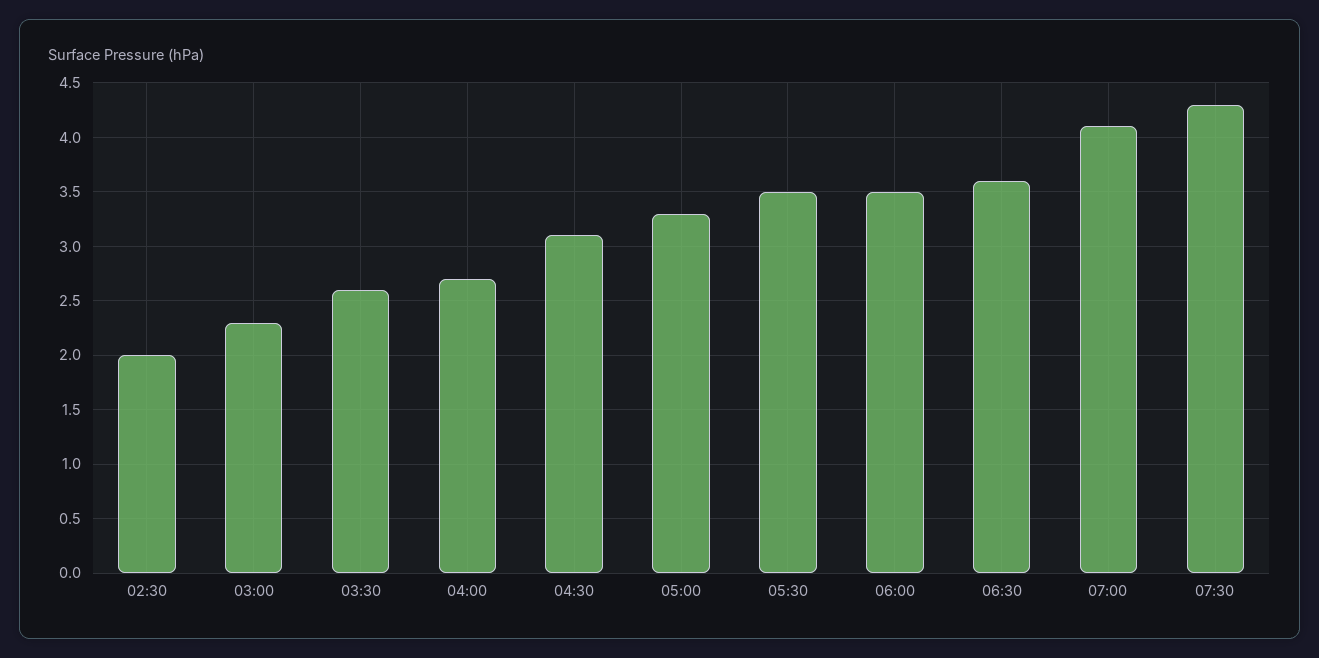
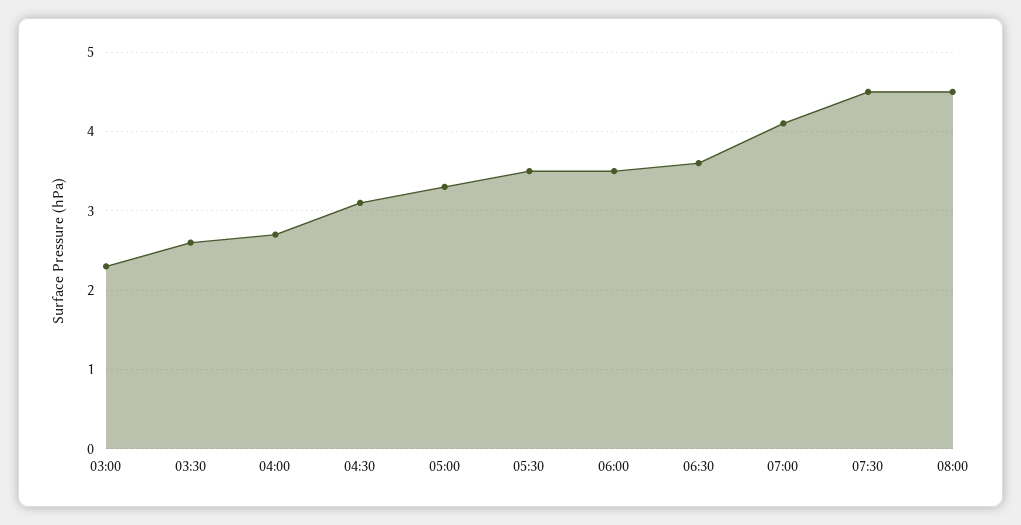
02:30: 2 -> none
07:30: 4.3 -> 4.5
08:00: none -> 4.5

